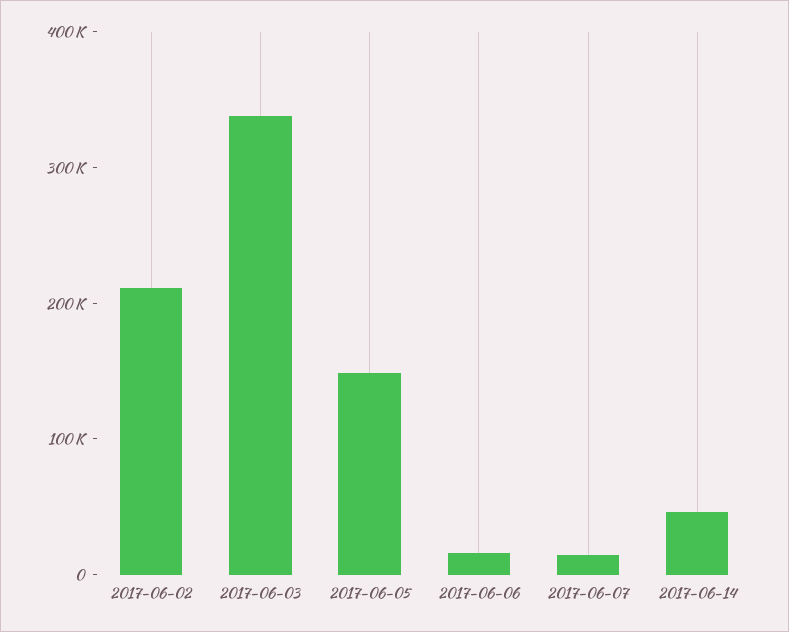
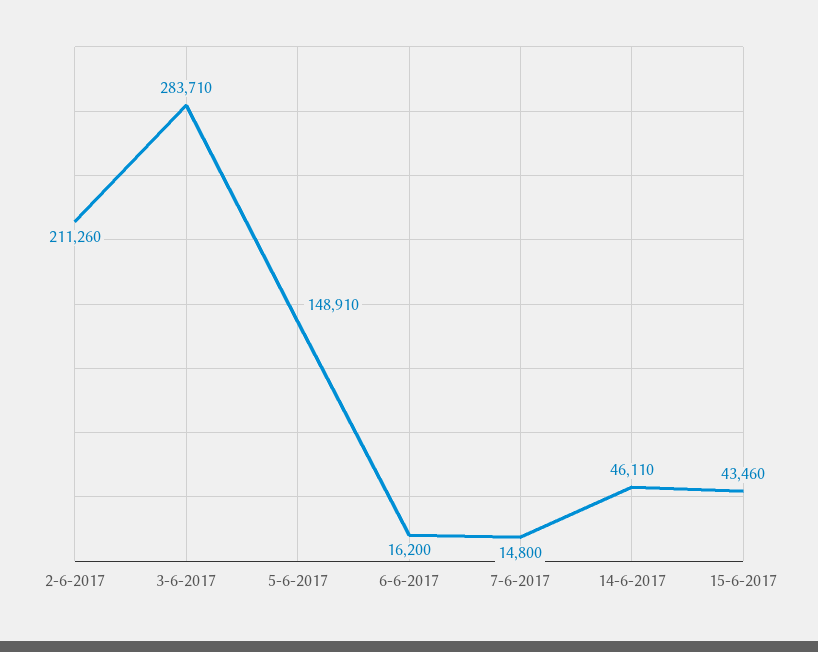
2017-06-03: 340000 -> 283710
15-6-2017: none -> 43460

